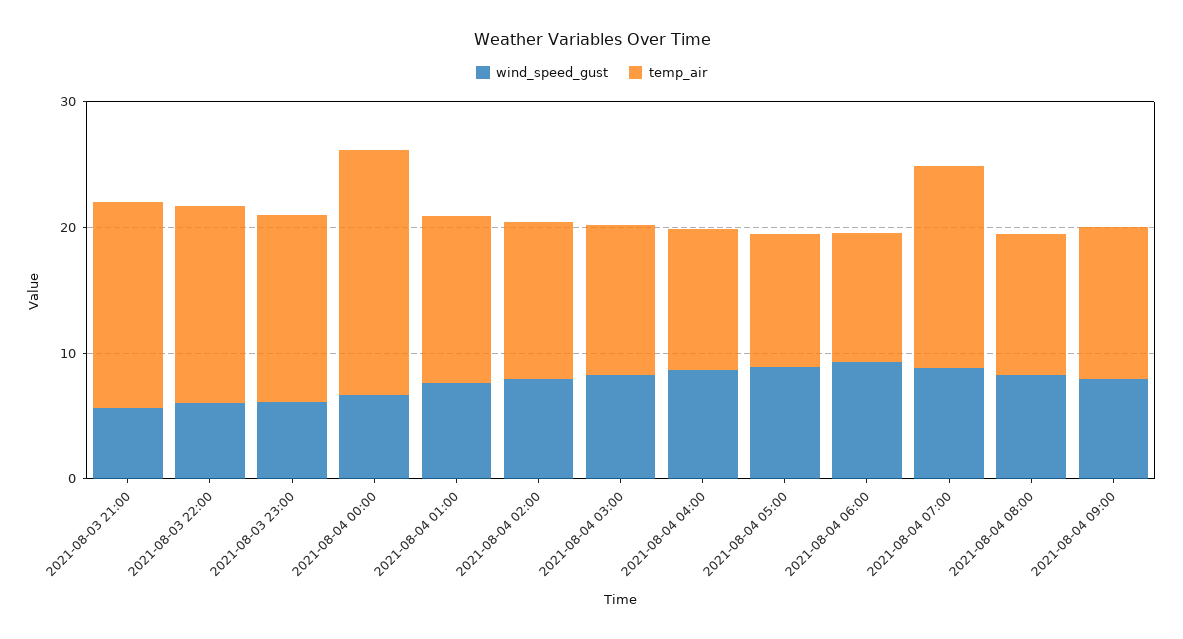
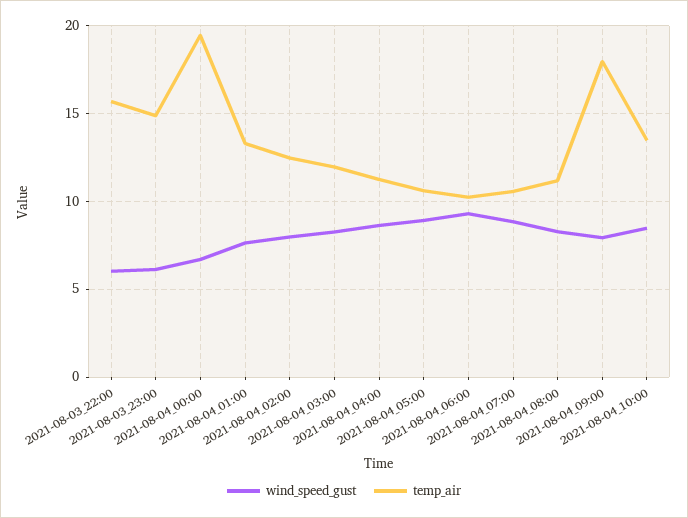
wind_speed_gust, 2021-08-03 21:00: 6 -> none
temp_air, 2021-08-03 21:00: 16 -> none
temp_air, 2021-08-04 07:00: 16 -> 10.5
temp_air, 2021-08-04 09:00: 12 -> 18
wind_speed_gust, 2021-08-04_10:00: none -> 8.5
temp_air, 2021-08-04_10:00: none -> 13.5

